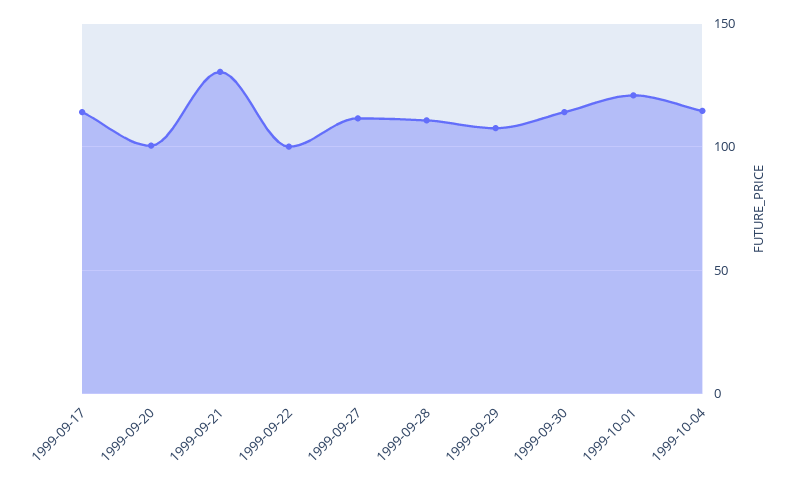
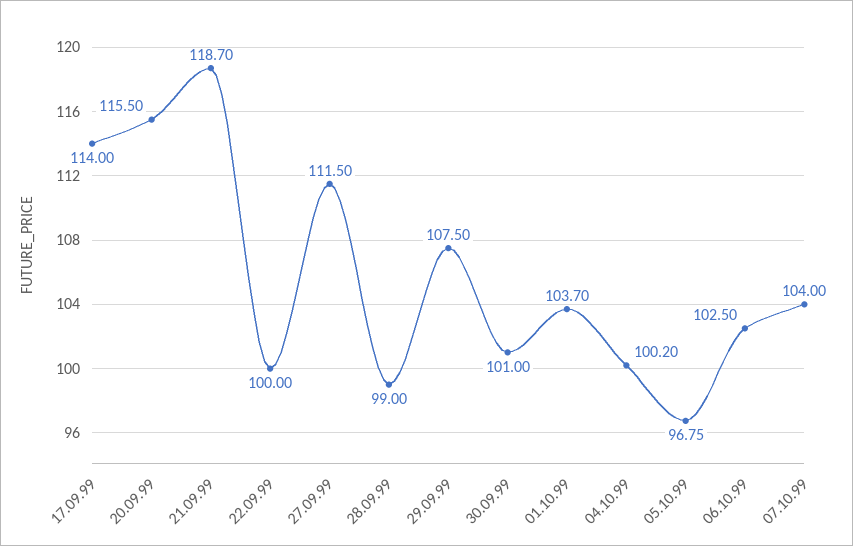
1999-09-20: 100 -> 115.5
1999-09-21: 130 -> 118.7
1999-09-28: 110 -> 99
1999-09-30: 115 -> 101
1999-10-01: 120 -> 103.7
1999-10-04: 115 -> 100.2
05.10.99: none -> 96.75
06.10.99: none -> 102.5
07.10.99: none -> 104

